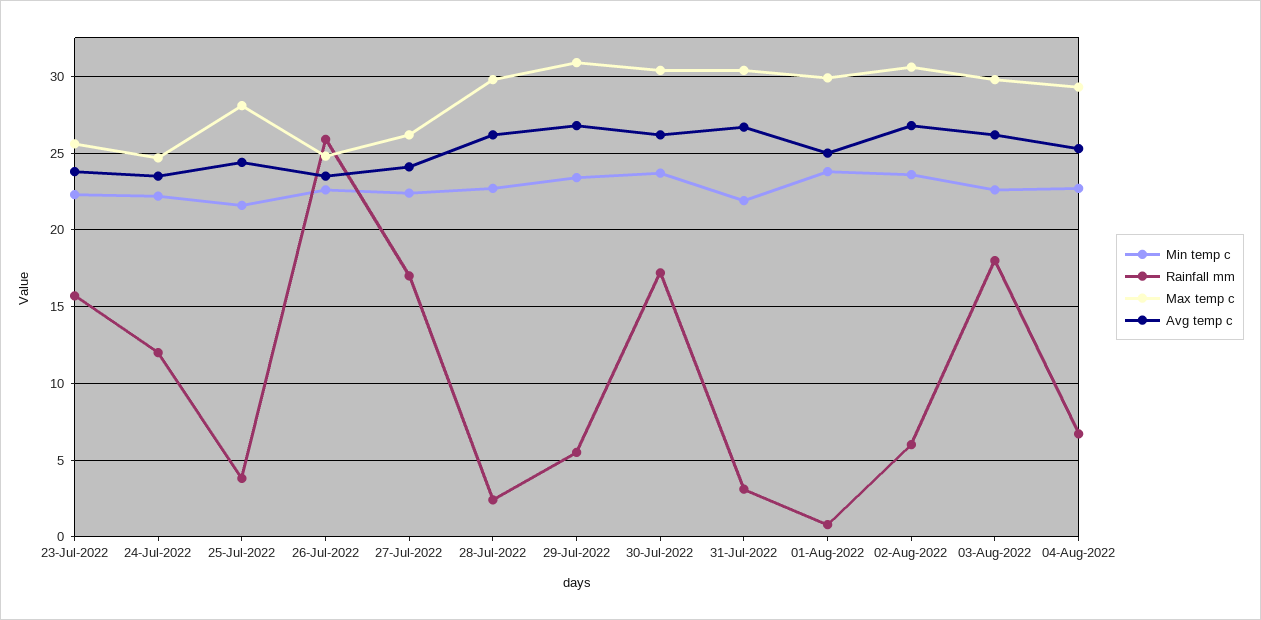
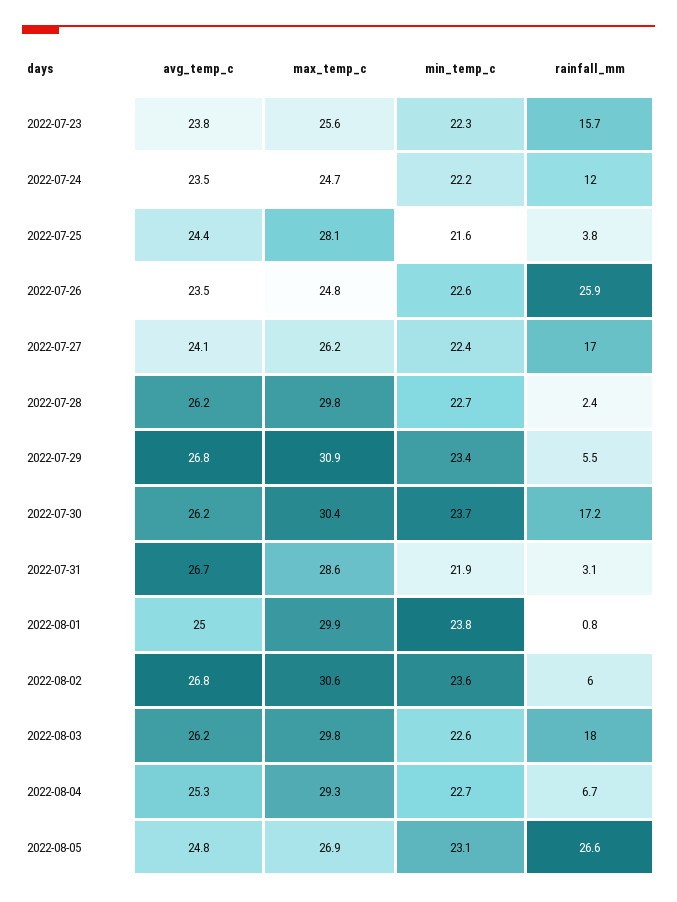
Max temp c, 31-Jul-2022: 30.5 -> 28.6
Avg temp c, 2022-08-05: none -> 24.8
Max temp c, 2022-08-05: none -> 26.9
Min temp c, 2022-08-05: none -> 23.1
Rainfall mm, 2022-08-05: none -> 26.6

